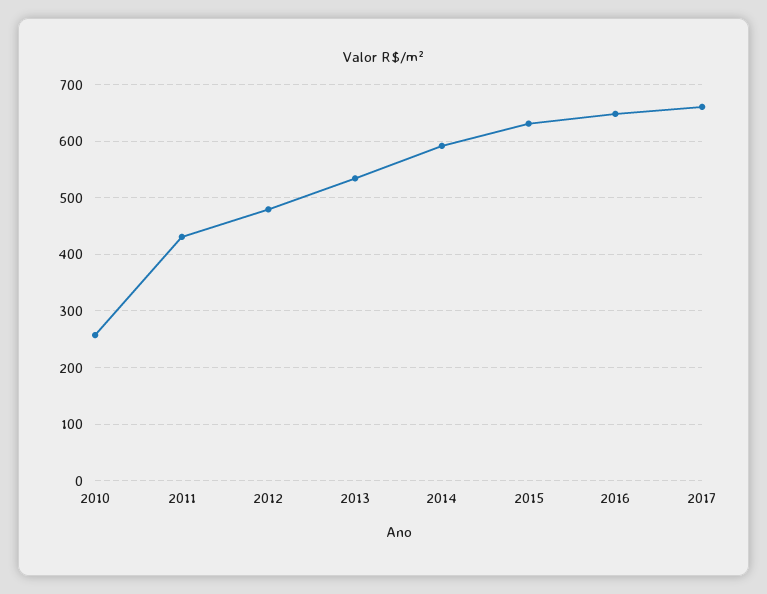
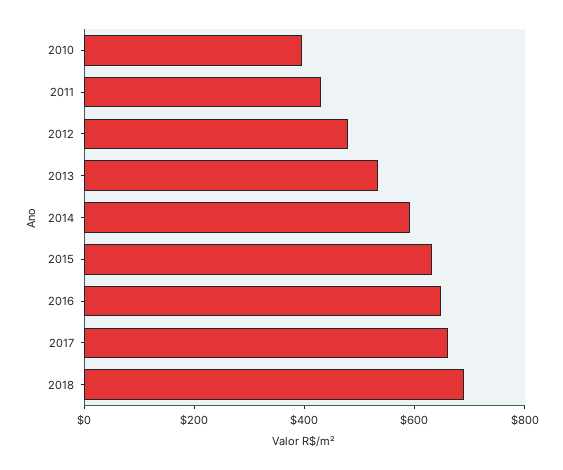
2010: 260 -> 400
2018: none -> 700

